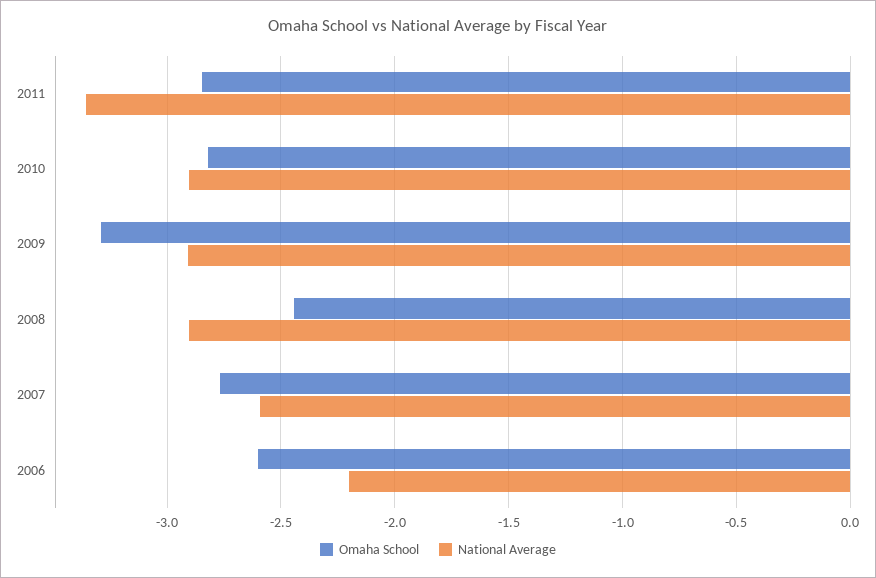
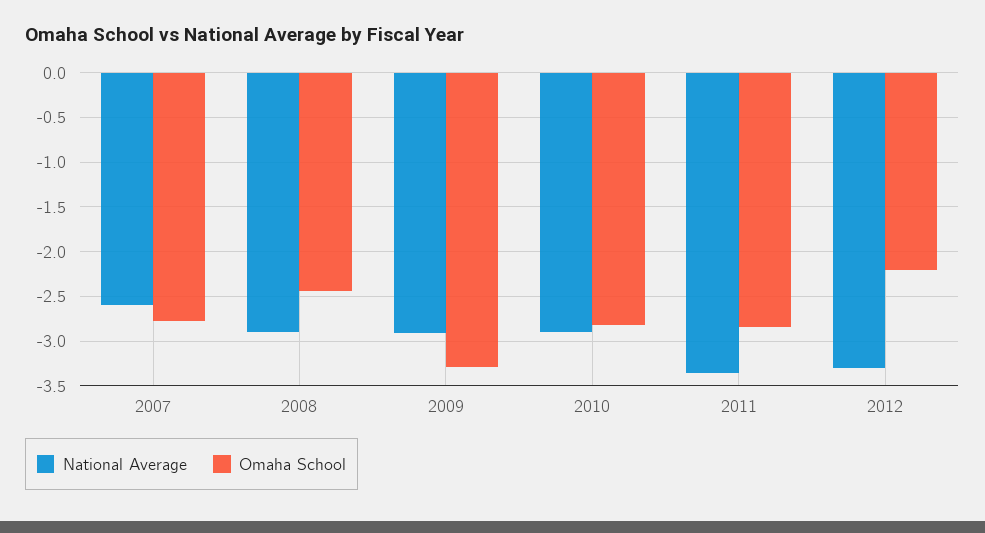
Omaha School, 2006: -2.6 -> none
National Average, 2006: -2.2 -> none
National Average, 2012: none -> -3.3
Omaha School, 2012: none -> -2.2

